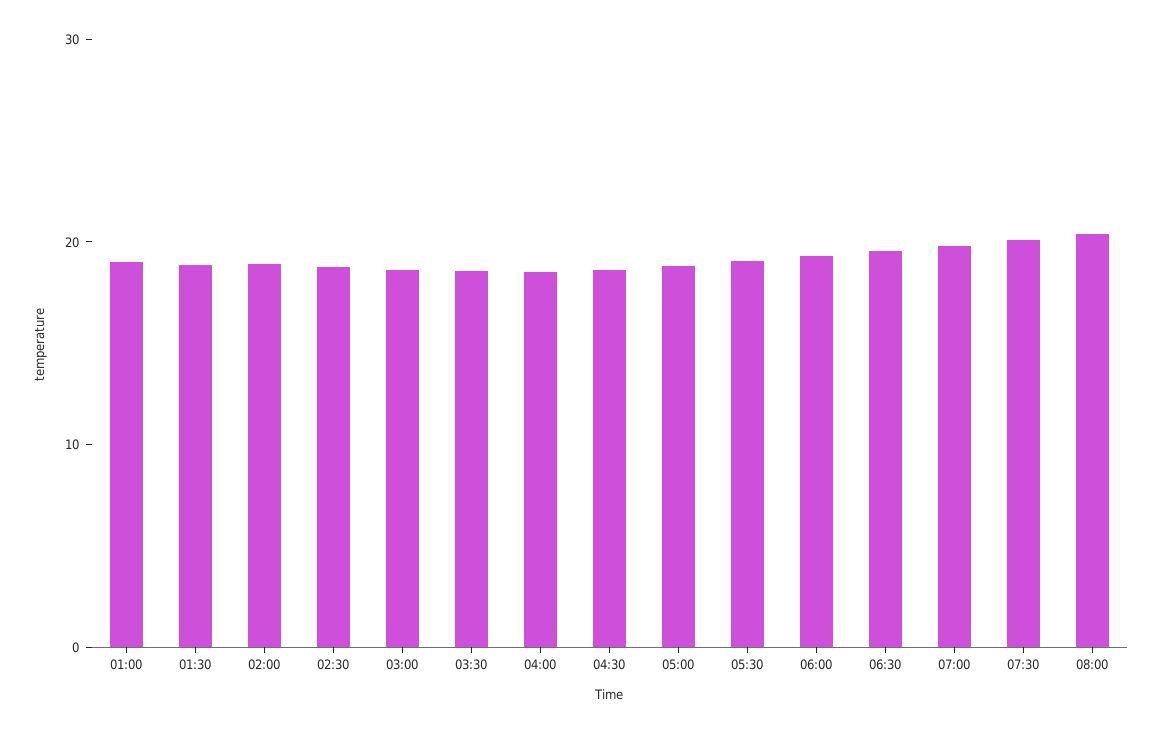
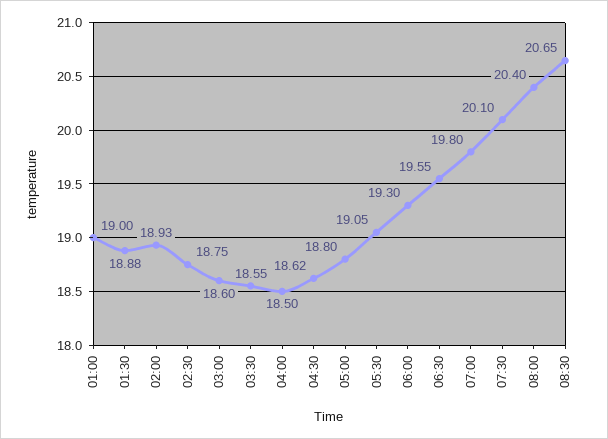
08:30: none -> 20.65

